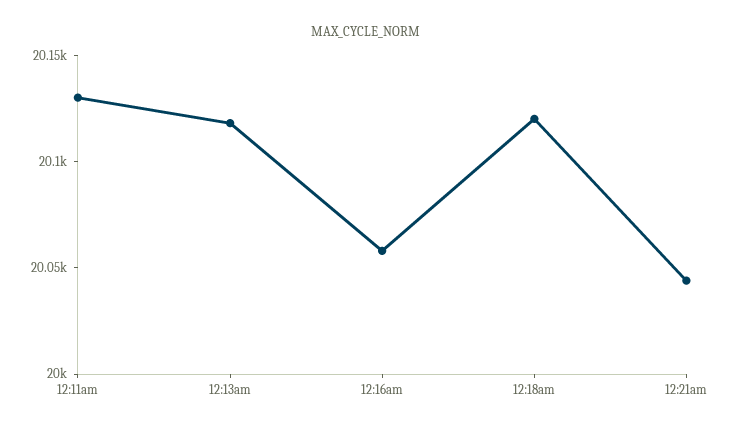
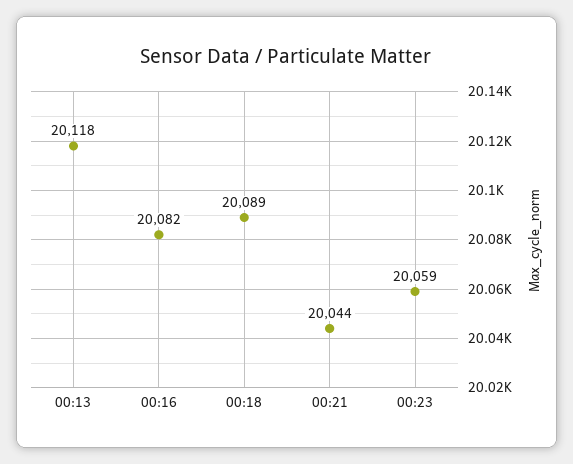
12:11am: 20130 -> none
12:16am: 20060 -> 20082
12:18am: 20120 -> 20089
00:23: none -> 20059

